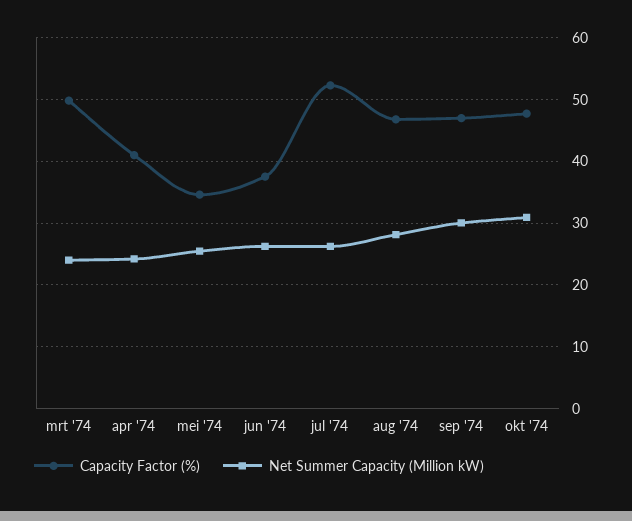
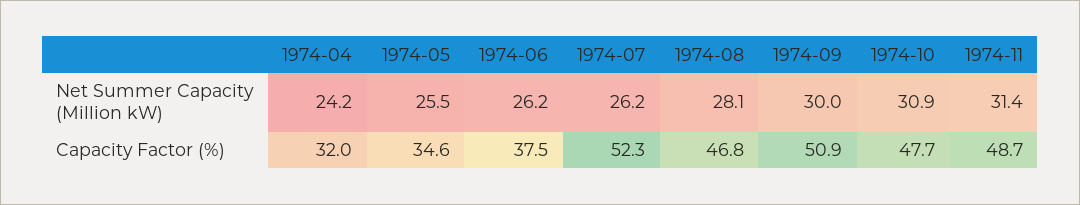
Capacity Factor (%), mrt '74: 50 -> none
Net Summer Capacity (Million kW), mrt '74: 24 -> none
Capacity Factor (%), apr '74: 41 -> 32
Capacity Factor (%), sep '74: 47 -> 50.9
Net Summer Capacity (Million kW), 1974-11: none -> 31.4
Capacity Factor (%), 1974-11: none -> 48.7

